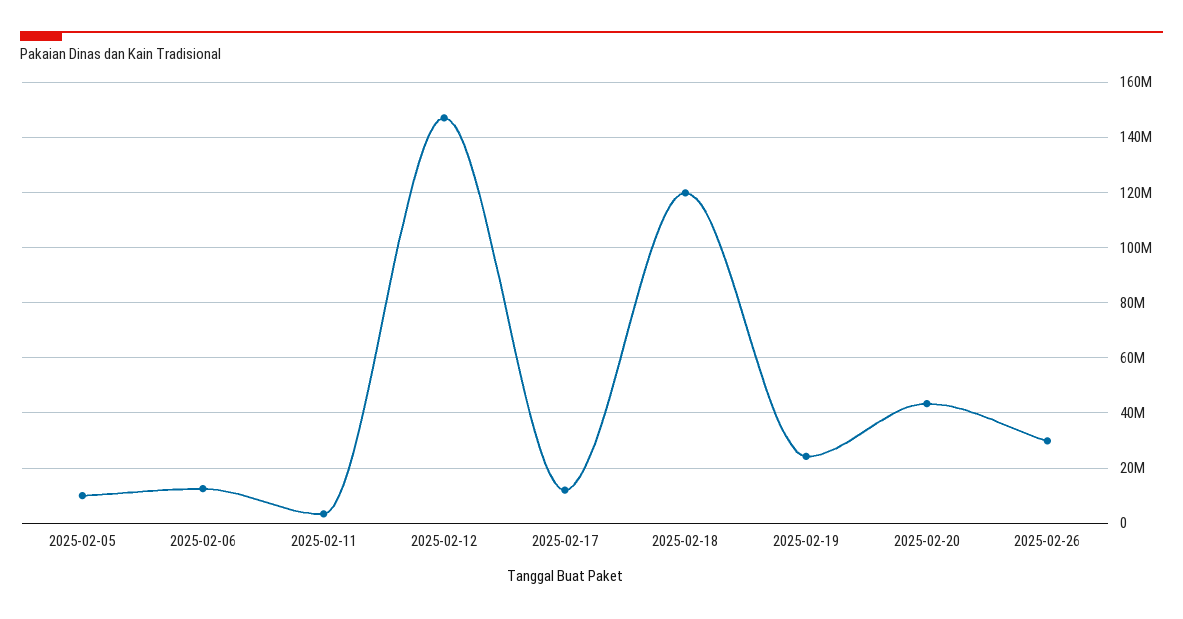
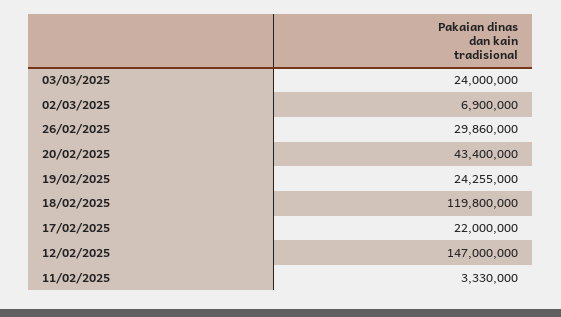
2025-02-05: 10000000 -> none
2025-02-06: 12500000 -> none
2025-02-17: 12500000 -> 22000000
03/03/2025: none -> 24000000
02/03/2025: none -> 6900000

